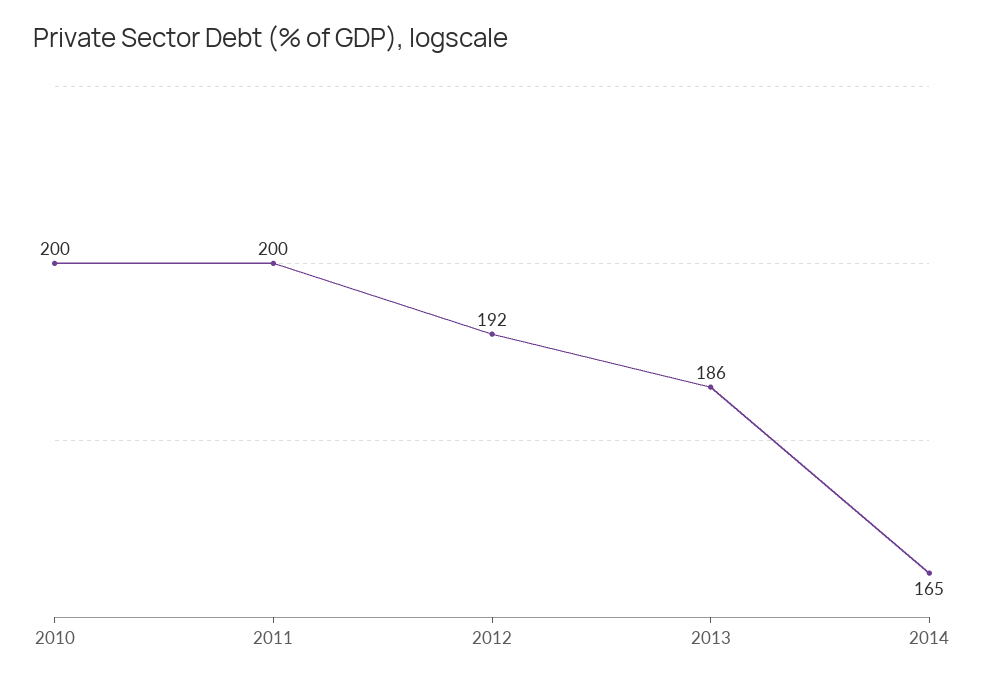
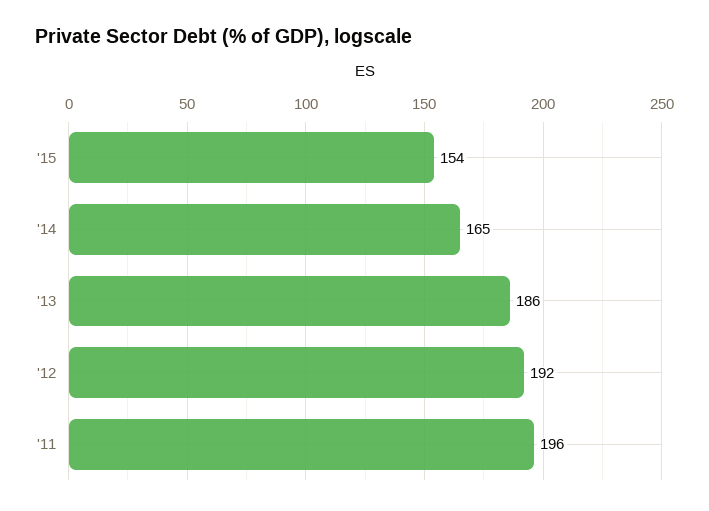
2010: 200 -> none
2011: 200 -> 196
'15: none -> 154

